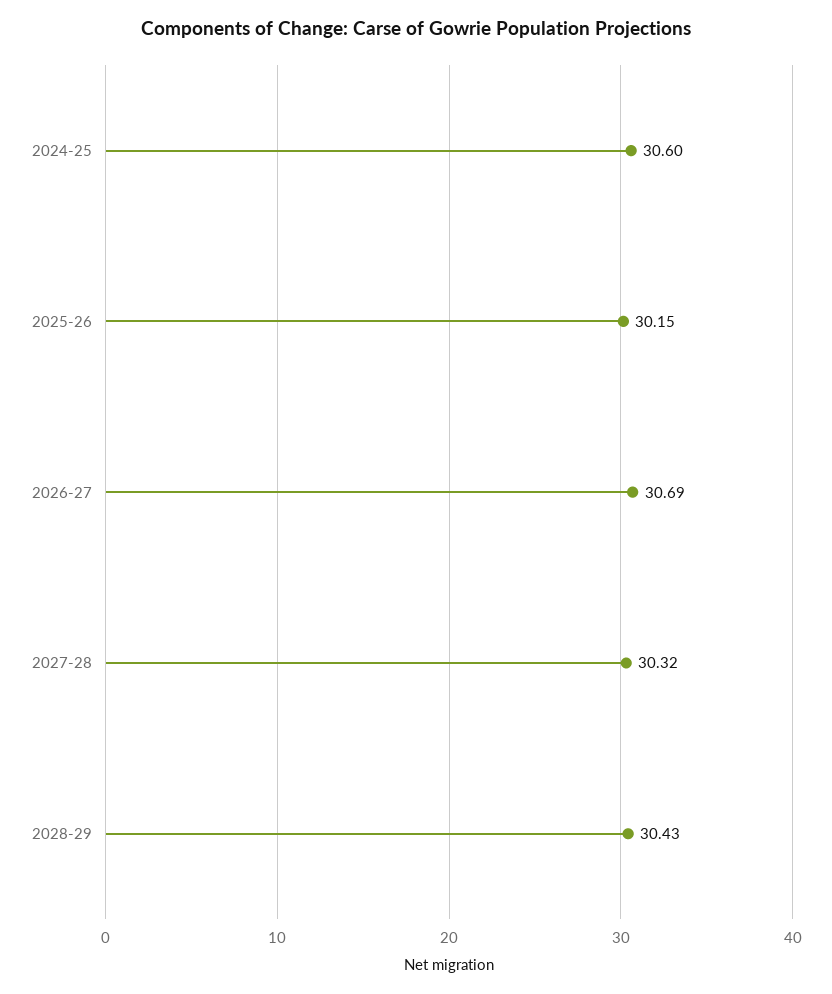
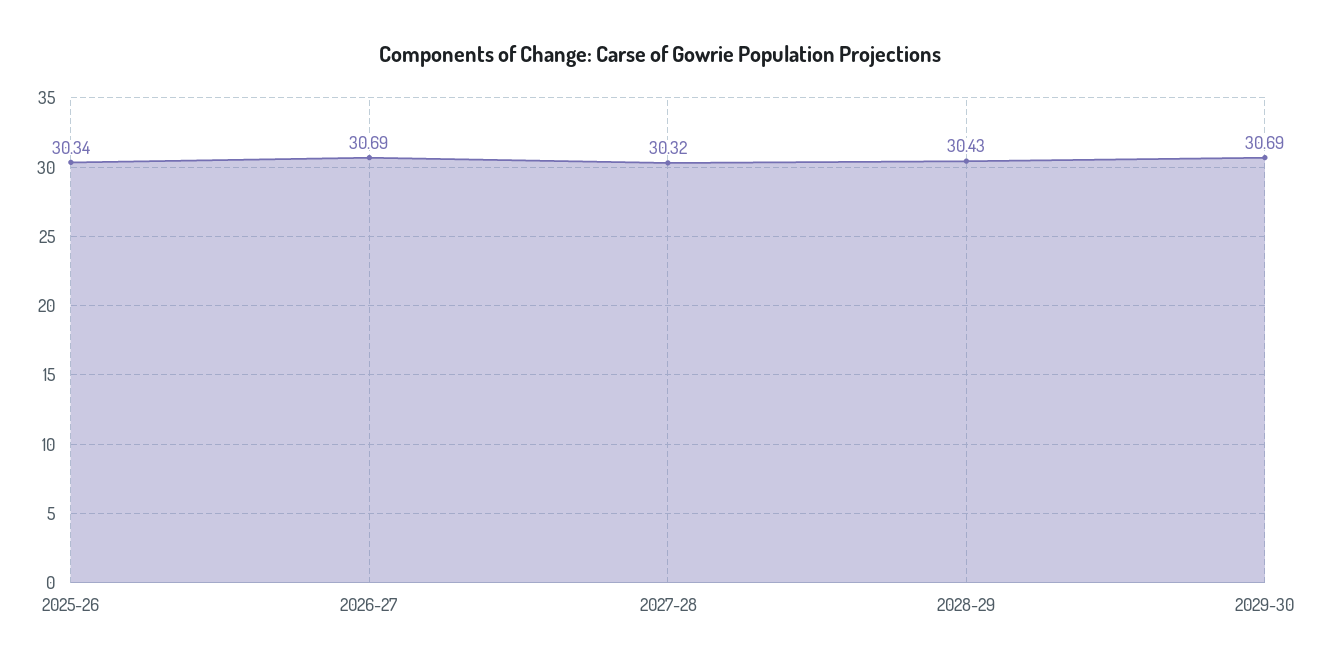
2024-25: 30.6 -> none
2025-26: 30.15 -> 30.34
2029-30: none -> 30.69

